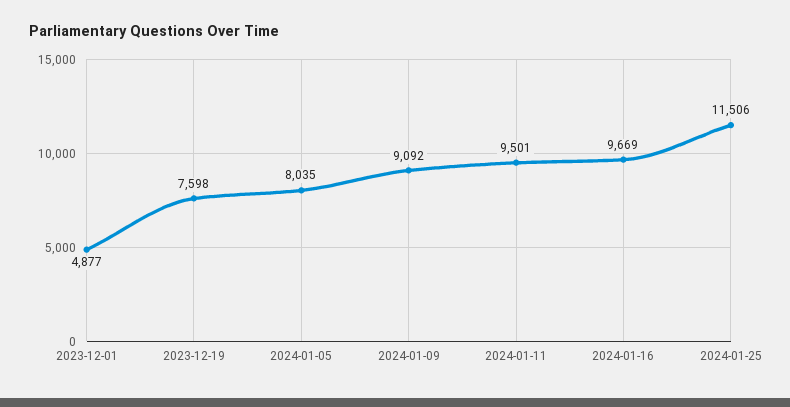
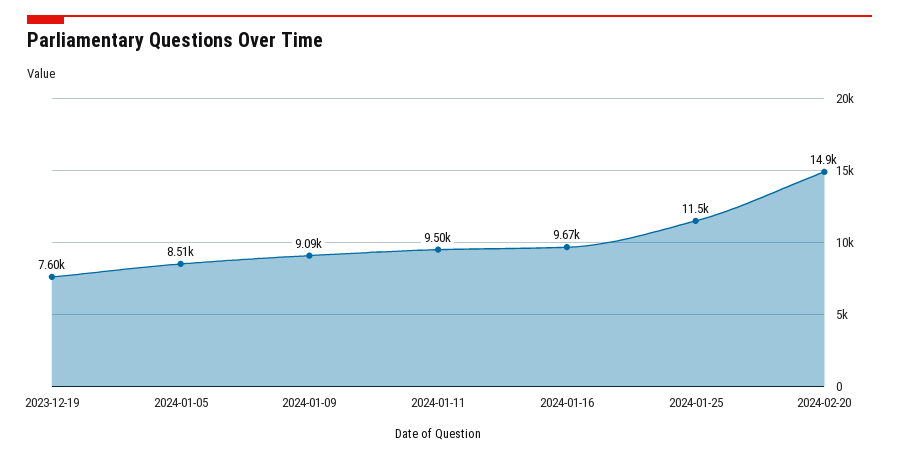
2023-12-01: 4877 -> none
2024-01-05: 8035 -> 8510
2024-02-20: none -> 14900

